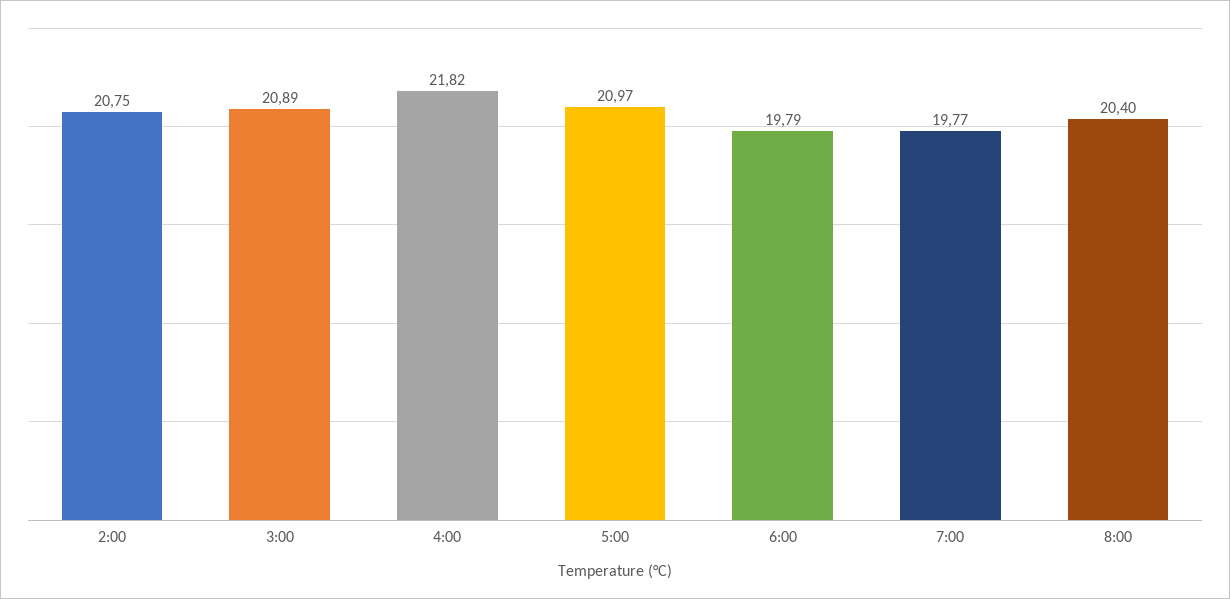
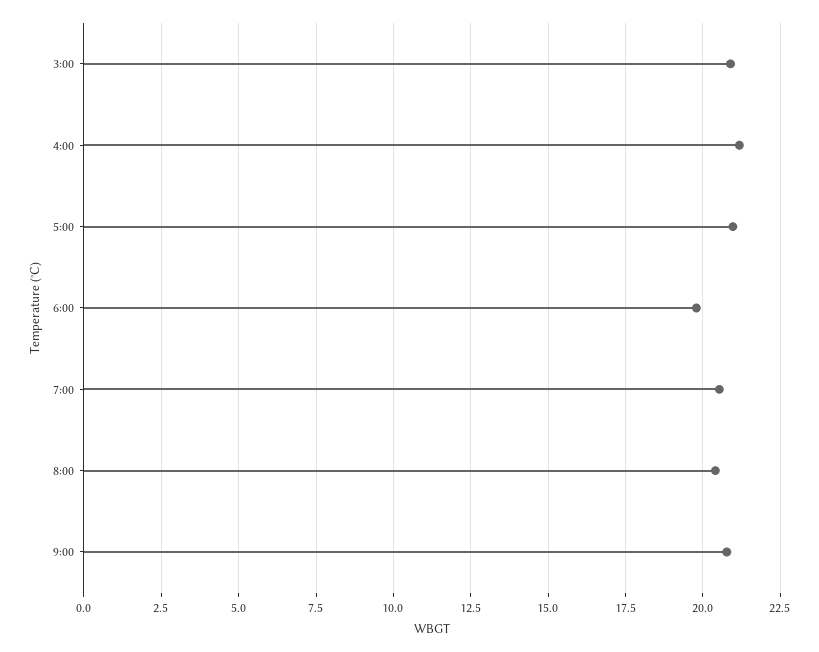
2:00: 20.75 -> none
4:00: 21.82 -> 21.25
7:00: 19.77 -> 20.5
9:00: none -> 20.75

